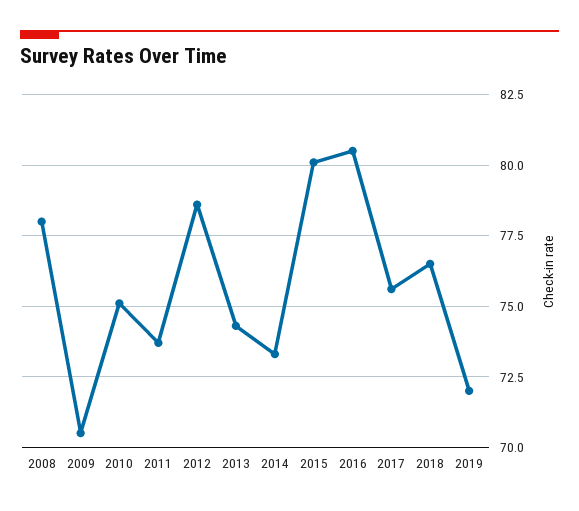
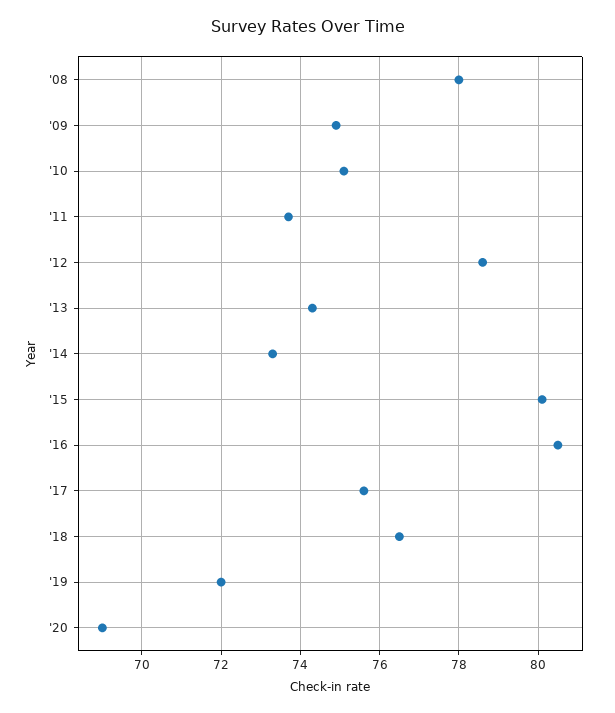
2009: 70.5 -> 75
'20: none -> 69

